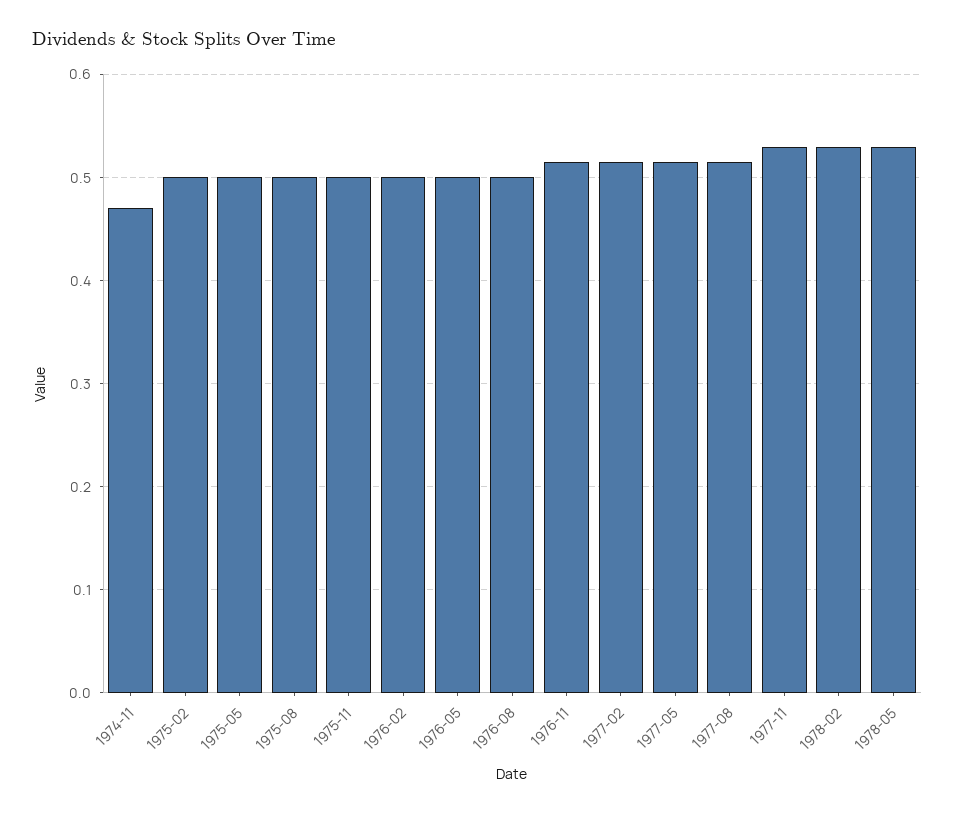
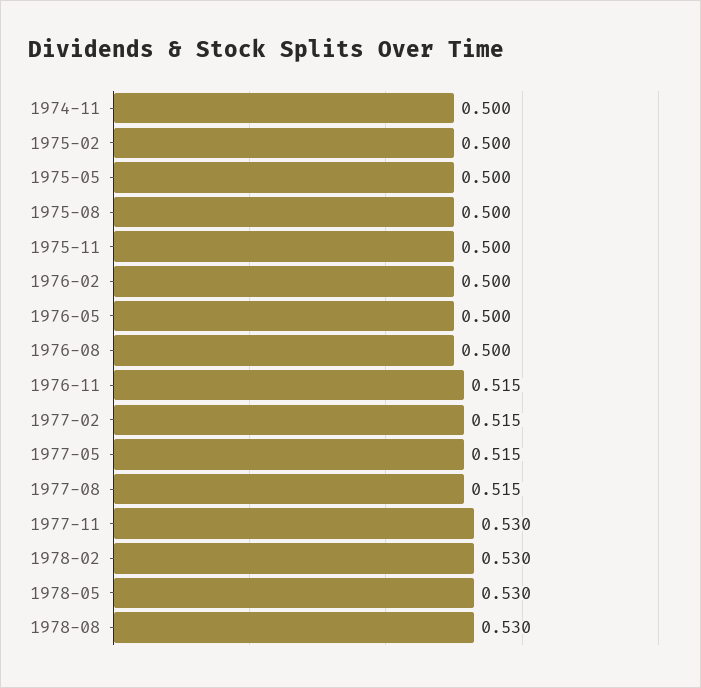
1974-11: 0.47 -> 0.5
1978-08: none -> 0.53

